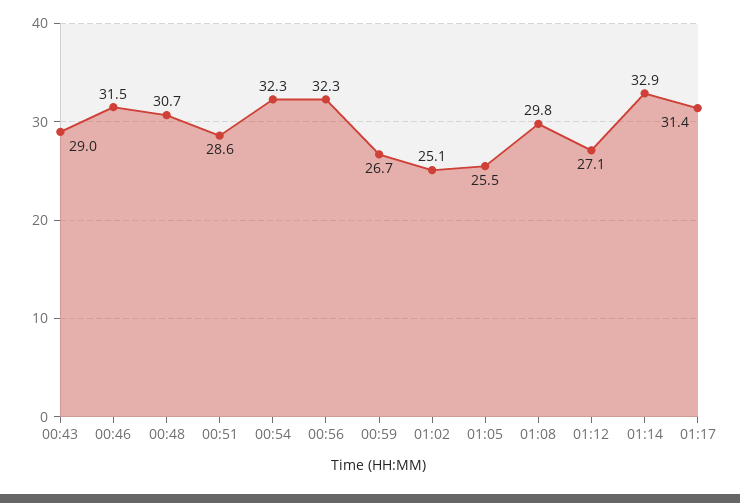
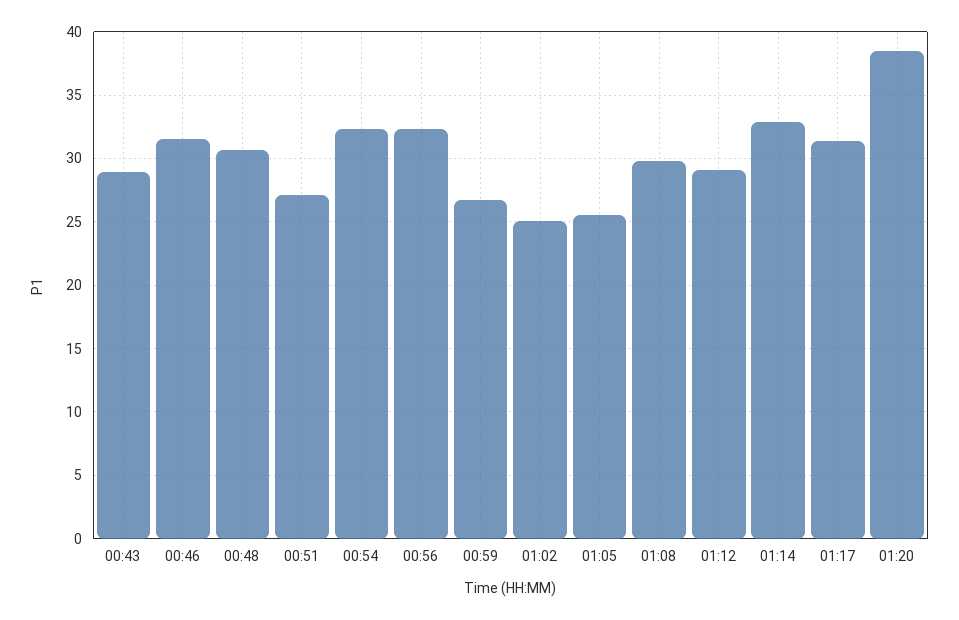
00:51: 28.6 -> 27
01:12: 27.1 -> 29
01:20: none -> 38.5

